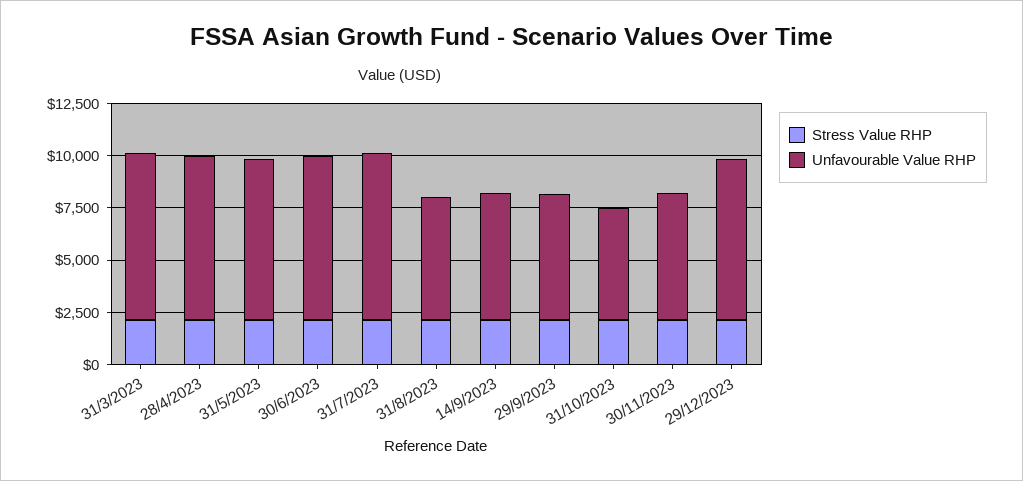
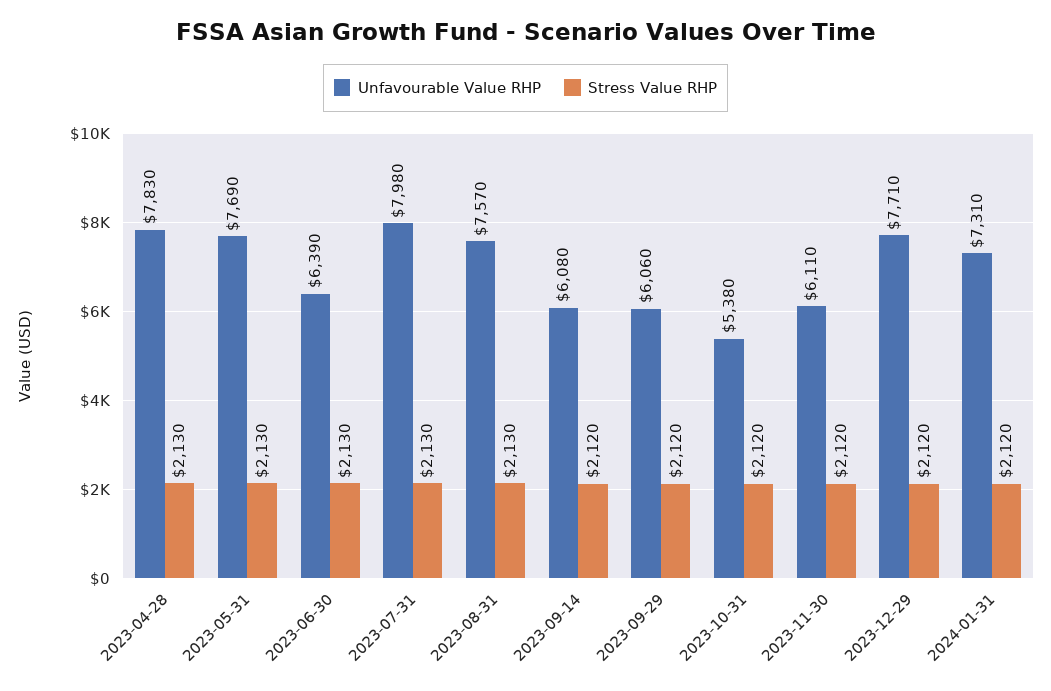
Stress Value RHP, 31/3/2023: 2000 -> none
Unfavourable Value RHP, 31/3/2023: 8000 -> none
Unfavourable Value RHP, 30/6/2023: 8000 -> 6390
Unfavourable Value RHP, 31/8/2023: 6000 -> 7570
Unfavourable Value RHP, 2024-01-31: none -> 7310
Stress Value RHP, 2024-01-31: none -> 2120

